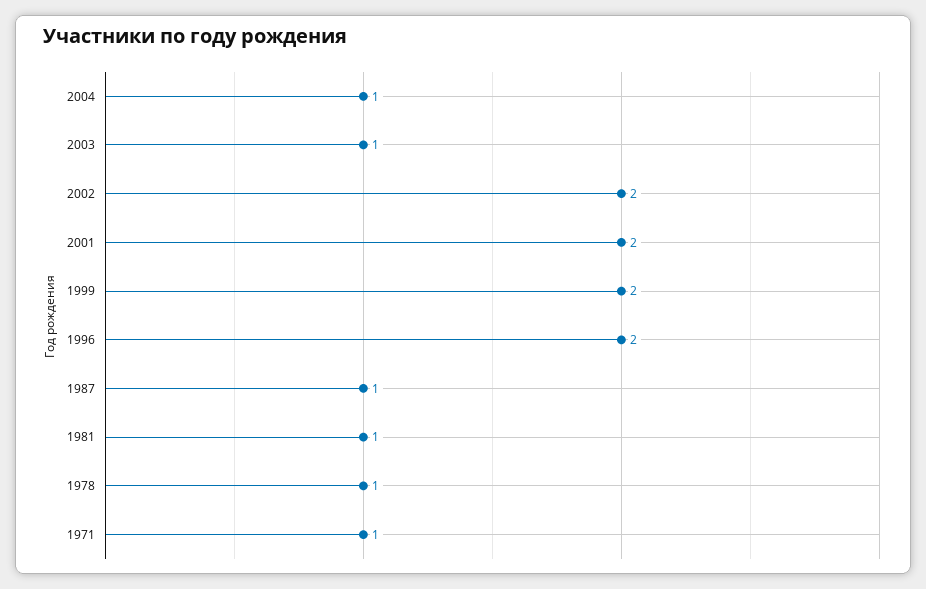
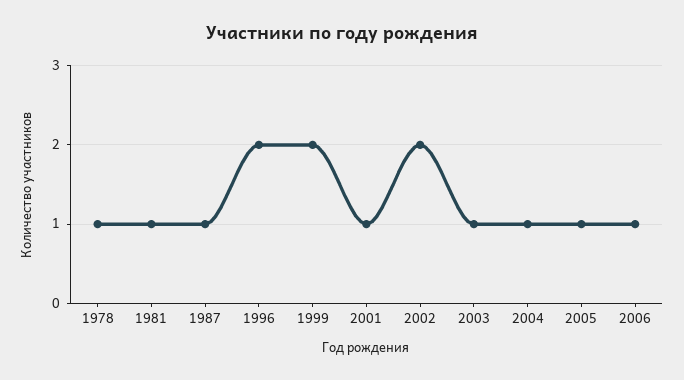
2001: 2 -> 1
1971: 1 -> none
2005: none -> 1
2006: none -> 1

